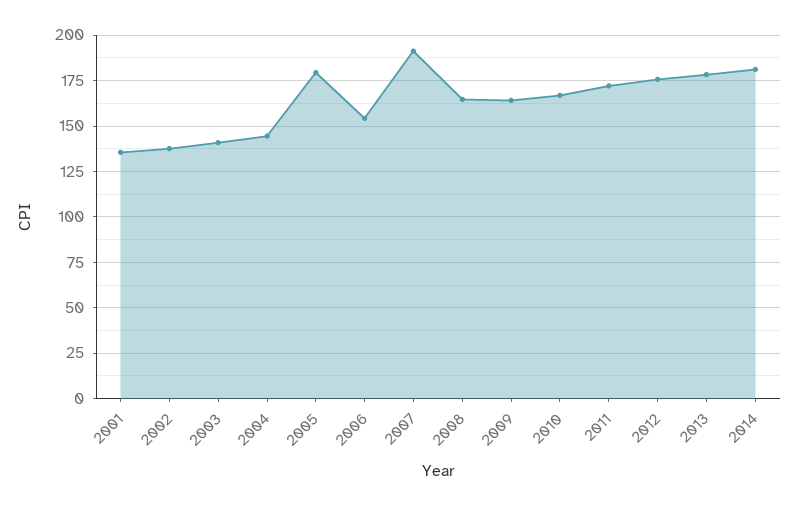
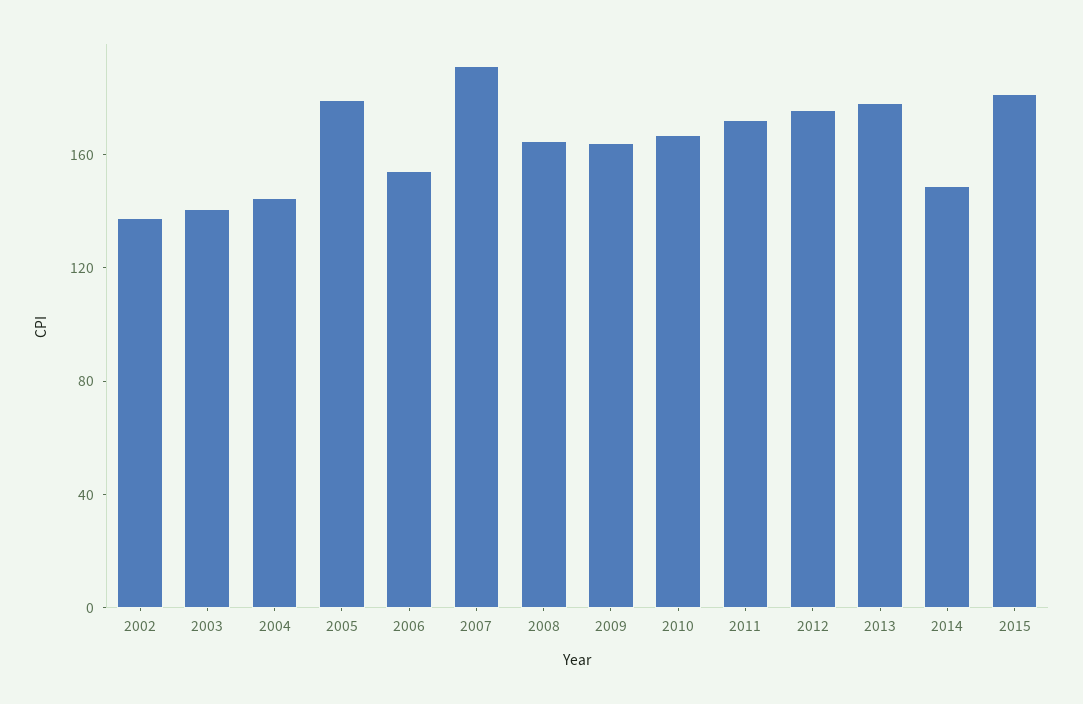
2001: 135 -> none
2014: 180 -> 150
2015: none -> 180

